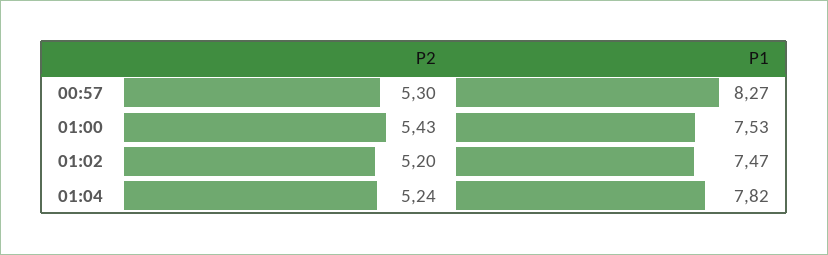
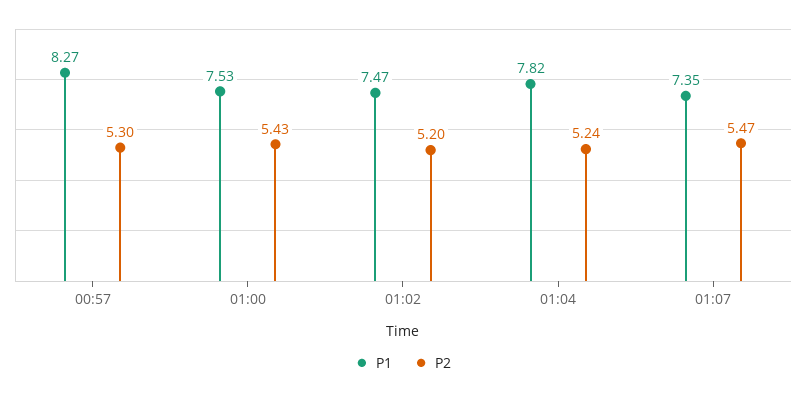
P1, 01:07: none -> 7.35
P2, 01:07: none -> 5.47

